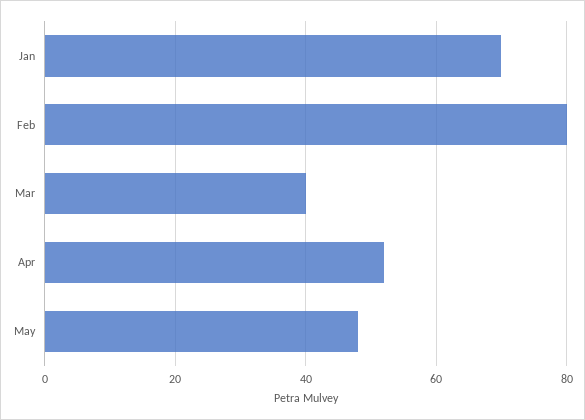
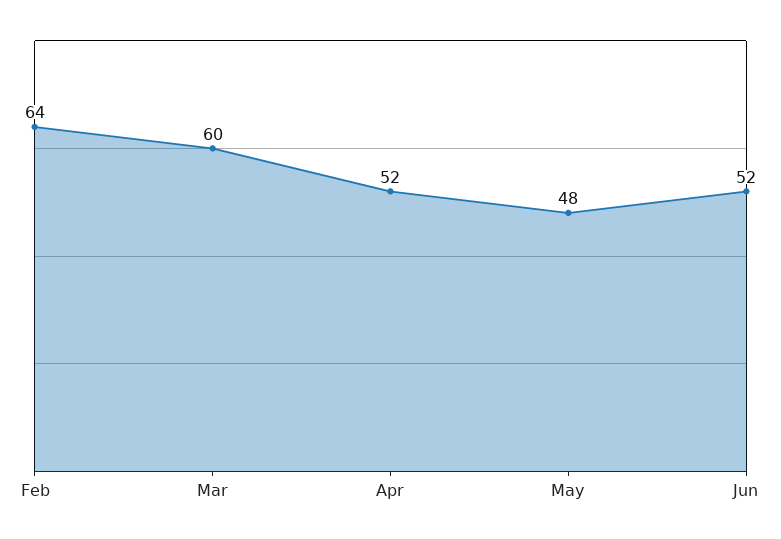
Jan: 70 -> none
Feb: 80 -> 64
Mar: 40 -> 60
Jun: none -> 52

